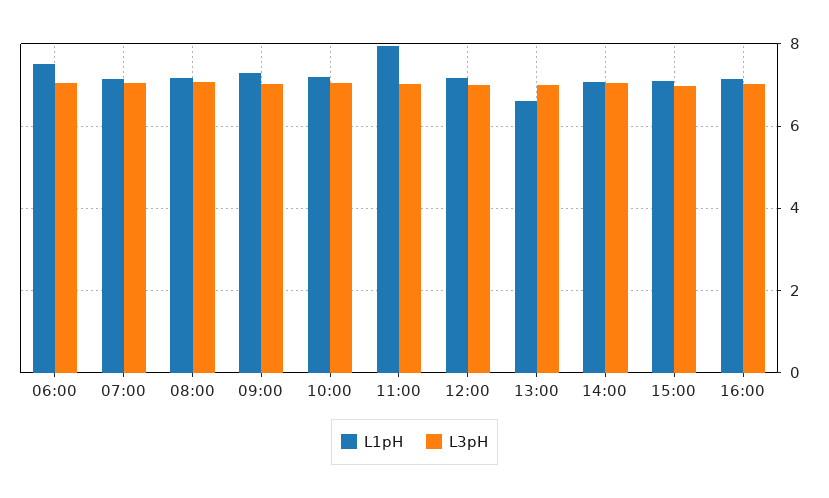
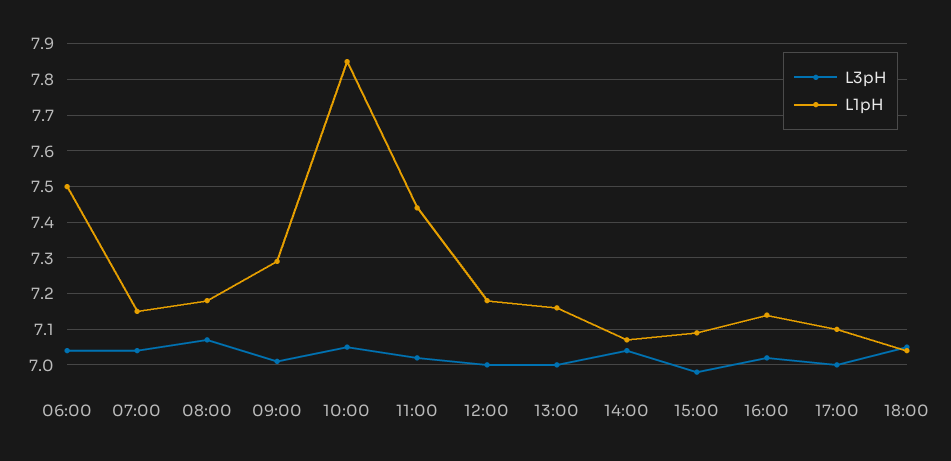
L1pH, 10:00: 7.2 -> 7.85
L1pH, 11:00: 8 -> 7.45
L1pH, 13:00: 6.6 -> 7.15
L3pH, 17:00: none -> 7
L1pH, 17:00: none -> 7.1
L3pH, 18:00: none -> 7.05
L1pH, 18:00: none -> 7.05

